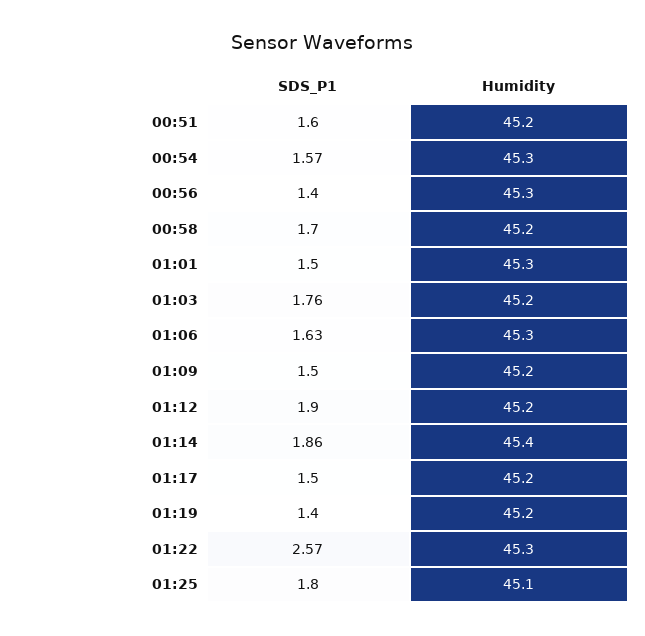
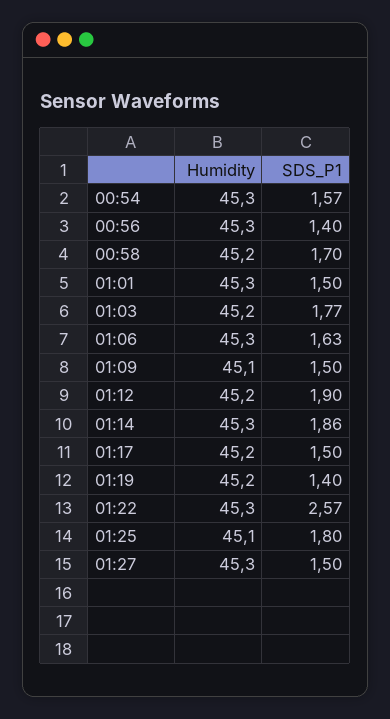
SDS_P1, 00:51: 1.6 -> none
Humidity, 00:51: 45.2 -> none
SDS_P1, 01:03: 1.76 -> 1.77
Humidity, 01:09: 45.2 -> 45.1
Humidity, 01:14: 45.4 -> 45.3
Humidity, 01:27: none -> 45.3
SDS_P1, 01:27: none -> 1.5

